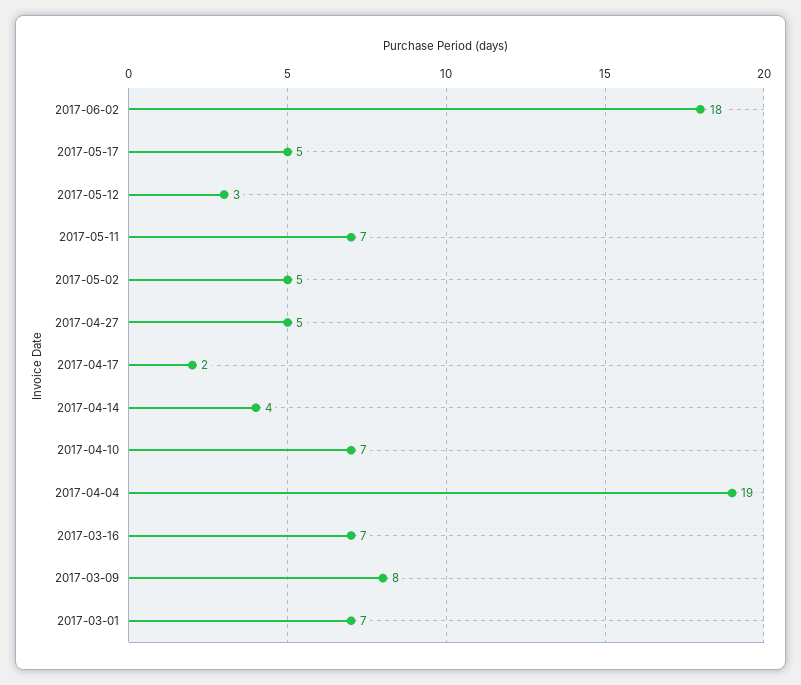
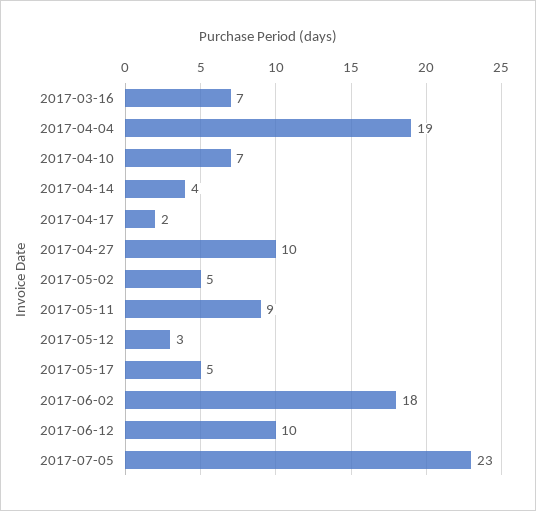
2017-05-11: 7 -> 9
2017-04-27: 5 -> 10
2017-03-09: 8 -> none
2017-03-01: 7 -> none
2017-06-12: none -> 10
2017-07-05: none -> 23

